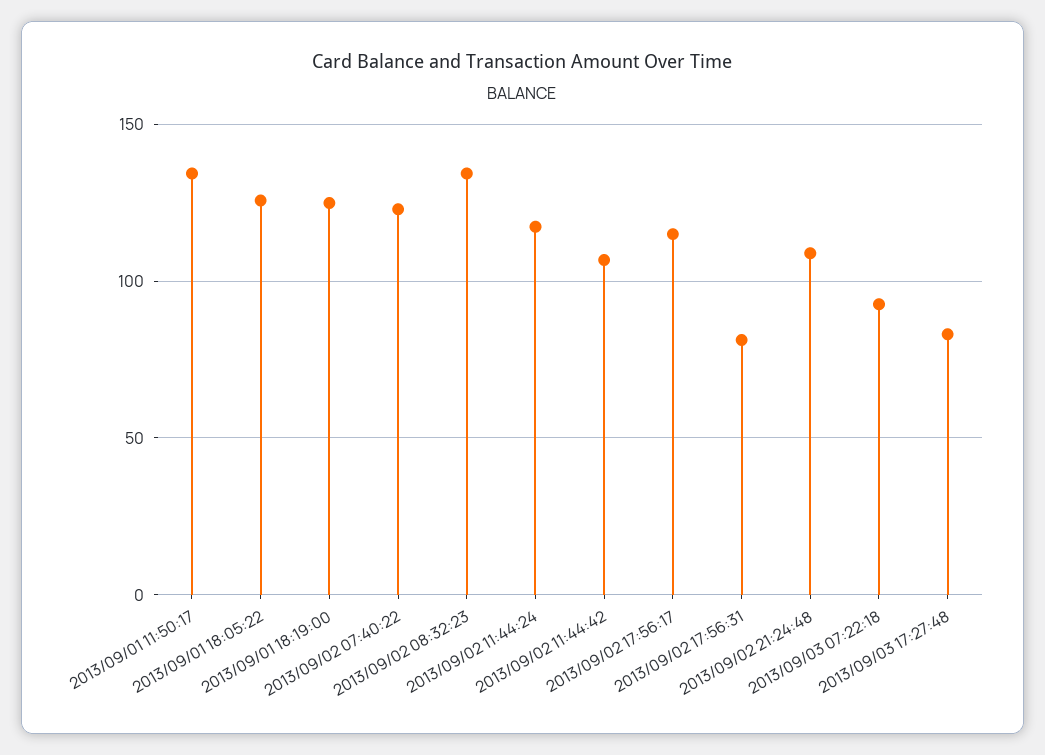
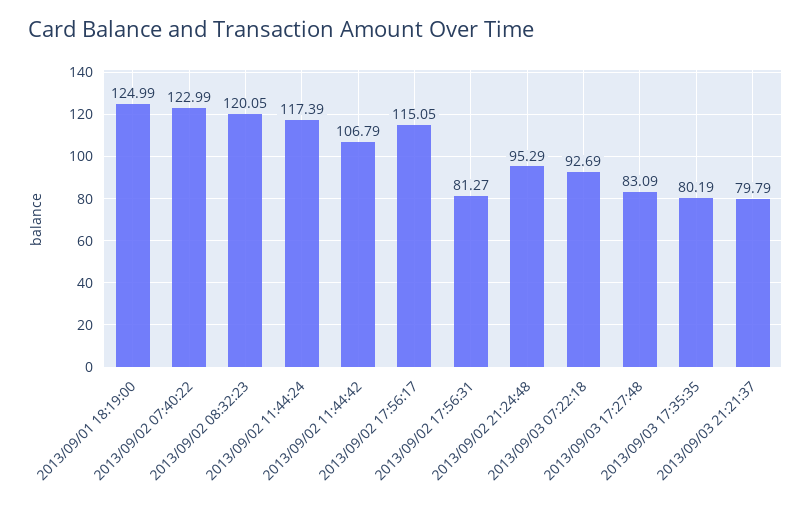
2013/09/01 11:50:17: 135 -> none
2013/09/01 18:05:22: 125 -> none
2013/09/02 08:32:23: 135 -> 120.05
2013/09/02 21:24:48: 110 -> 95.29
2013/09/03 17:35:35: none -> 80.19
2013/09/03 21:21:37: none -> 79.79

